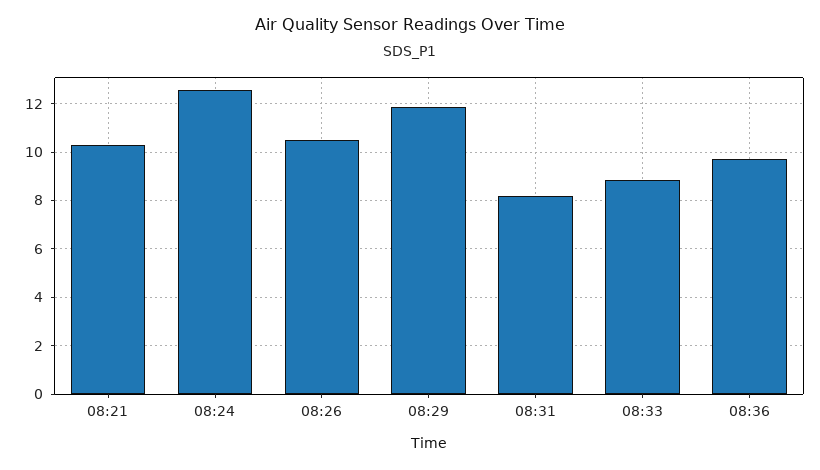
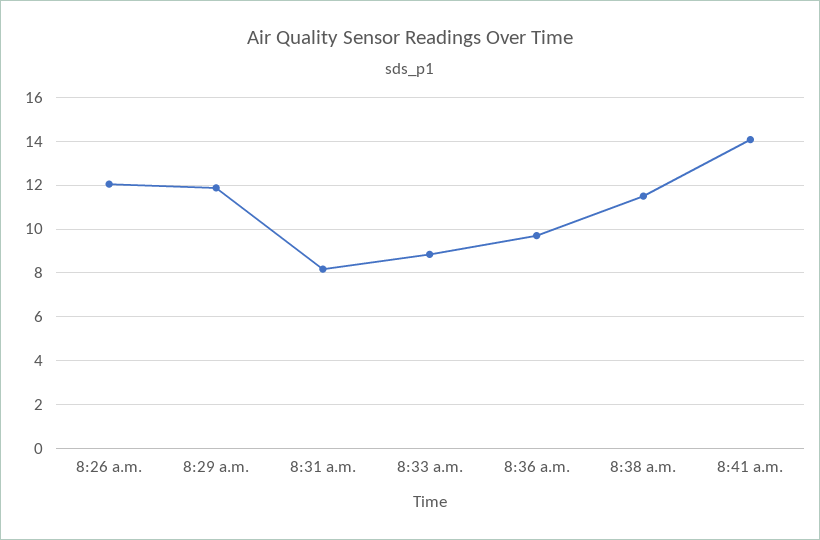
08:21: 10.25 -> none
08:24: 12.5 -> none
08:26: 10.5 -> 12
8:38 a.m.: none -> 11.5
8:41 a.m.: none -> 14

